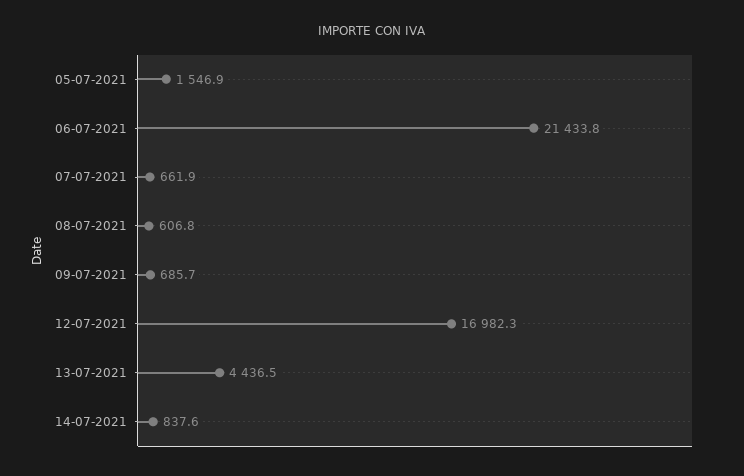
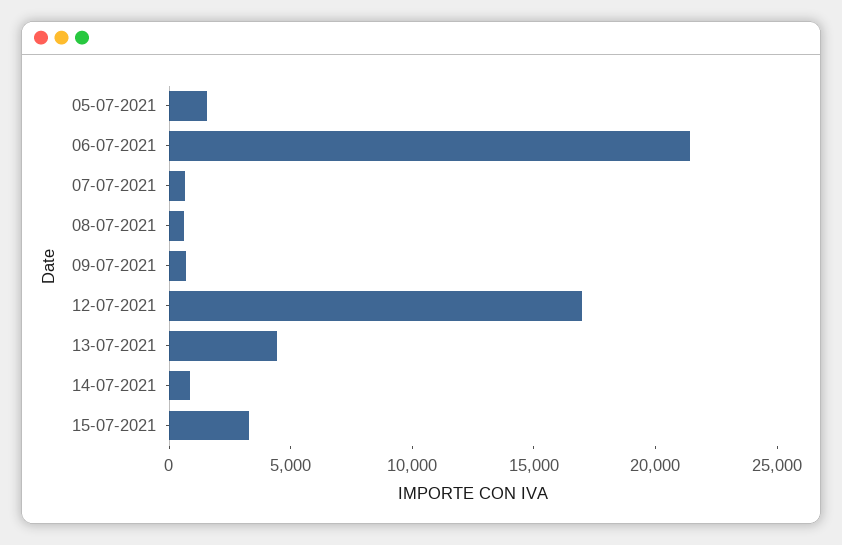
15-07-2021: none -> 3000

